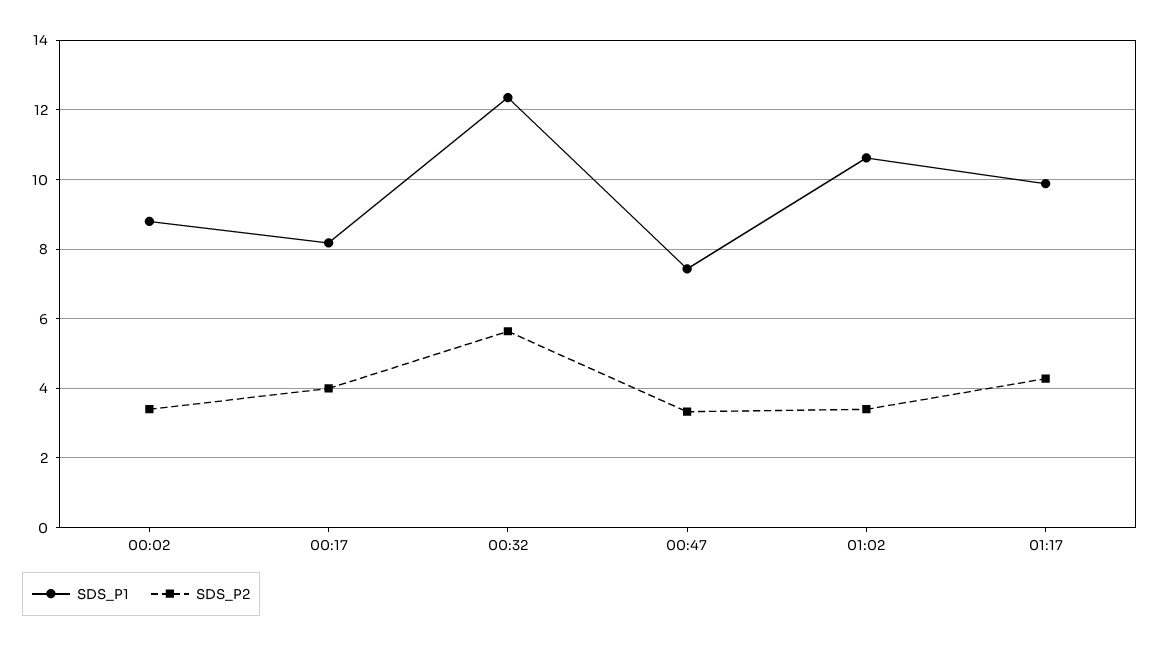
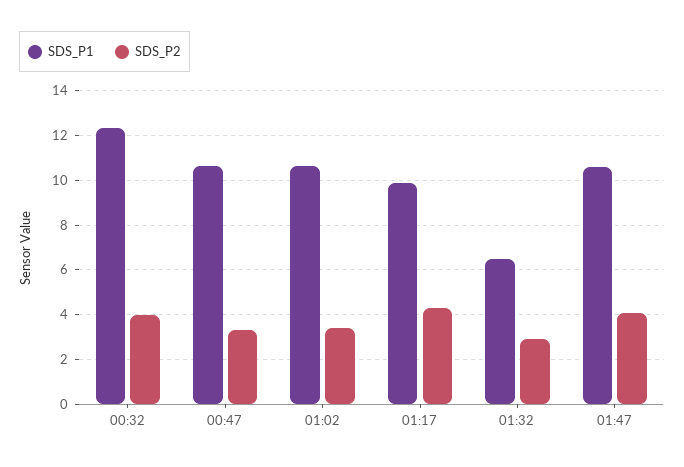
SDS_P1, 00:02: 8.8 -> none
SDS_P2, 00:02: 3.4 -> none
SDS_P1, 00:17: 8.2 -> none
SDS_P2, 00:17: 4 -> none
SDS_P2, 00:32: 5.6 -> 4
SDS_P1, 00:47: 7.4 -> 10.5
SDS_P1, 01:32: none -> 6.5
SDS_P2, 01:32: none -> 3
SDS_P1, 01:47: none -> 10.5
SDS_P2, 01:47: none -> 4

